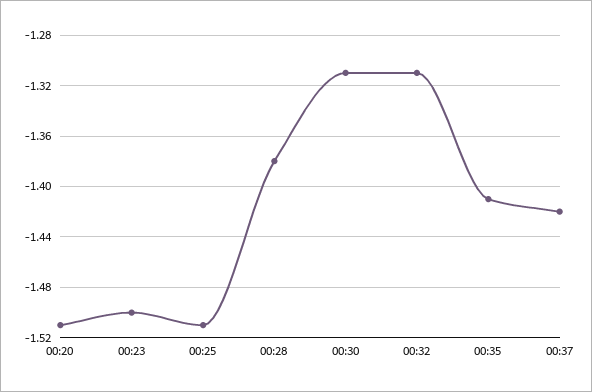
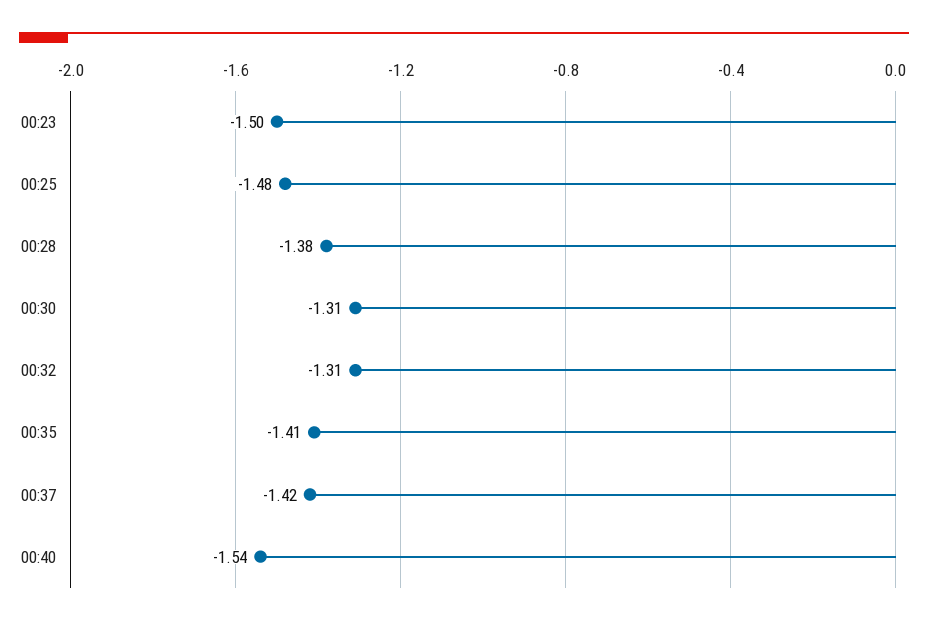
00:20: -1.51 -> none
00:25: -1.51 -> -1.48
00:40: none -> -1.54

